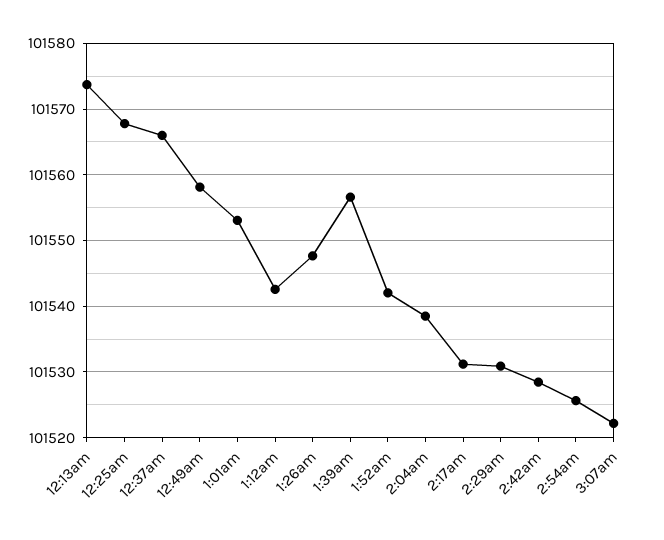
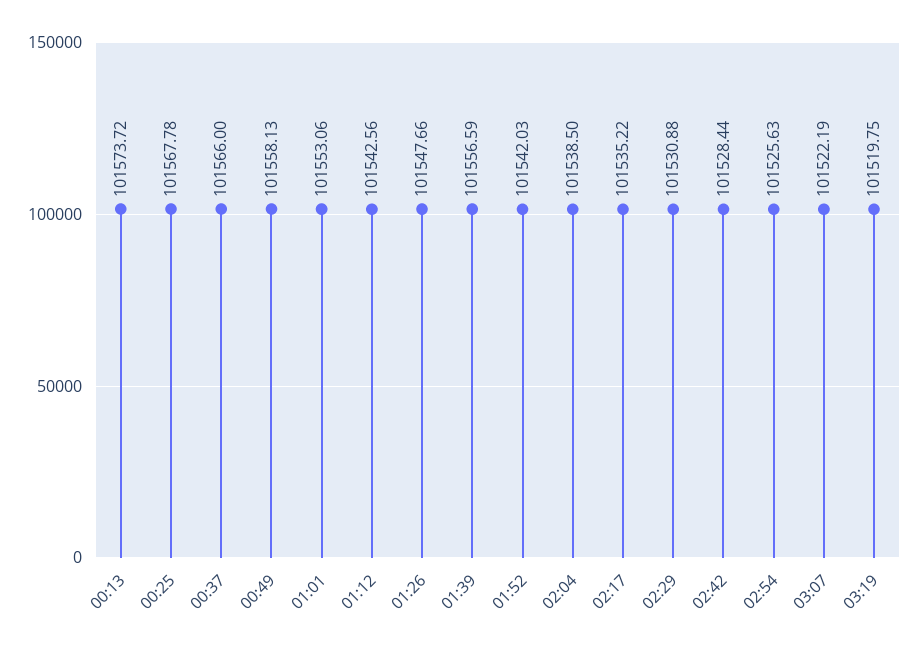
2:17am: 101531 -> 101535.22
03:19: none -> 101519.75

